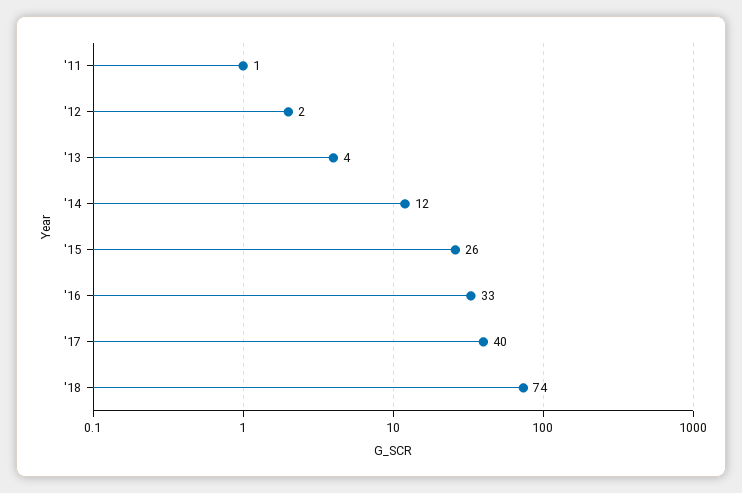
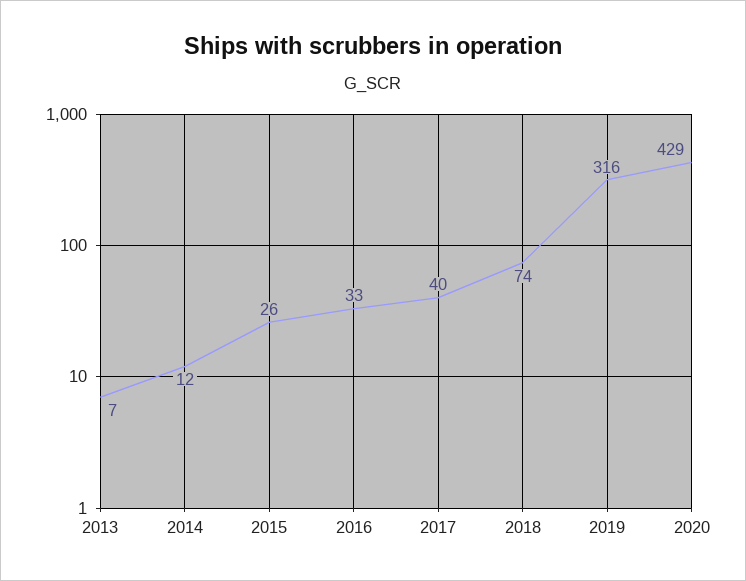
'11: 1 -> none
'12: 2 -> none
'13: 4 -> 7
2019: none -> 316
2020: none -> 429

